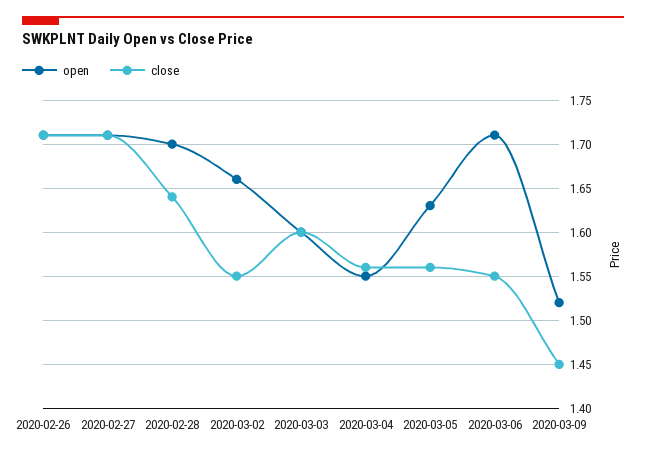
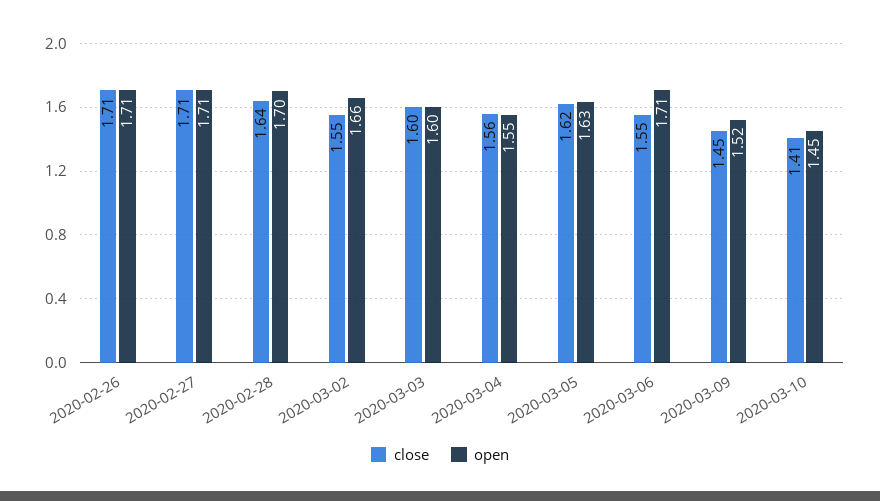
close, 2020-03-05: 1.56 -> 1.62
close, 2020-03-10: none -> 1.41
open, 2020-03-10: none -> 1.45

